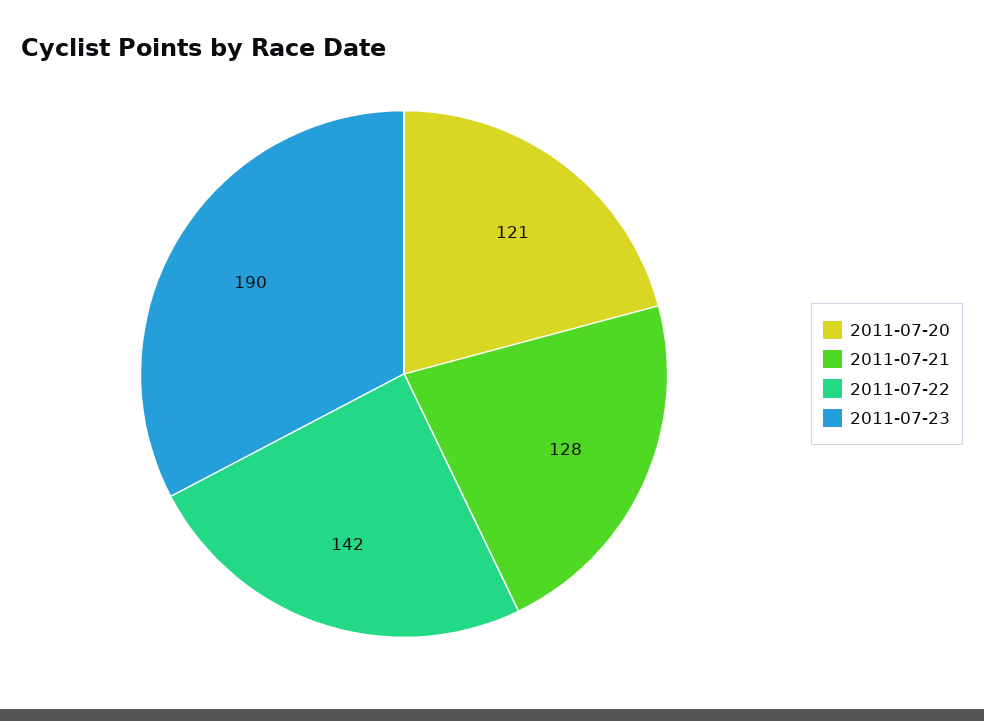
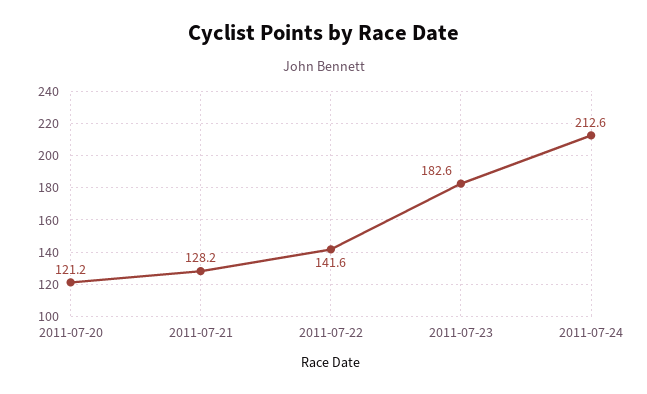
2011-07-23: 190 -> 182.6
2011-07-24: none -> 212.6

